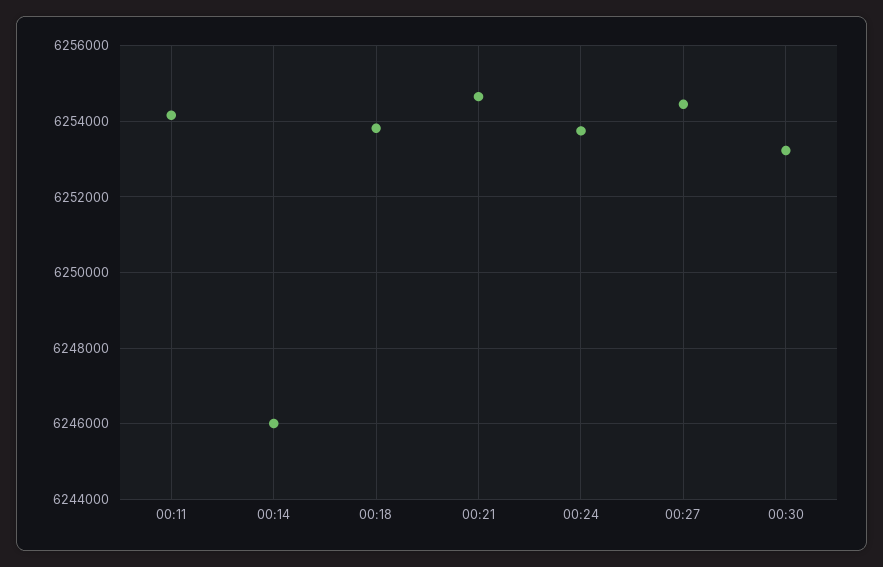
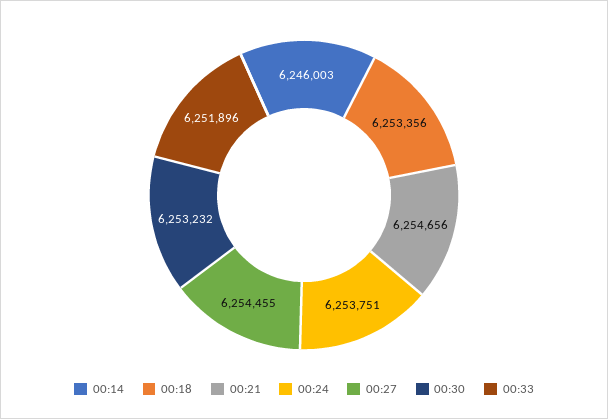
00:11: 6254200 -> none
00:18: 6253800 -> 6253356
00:33: none -> 6251896

